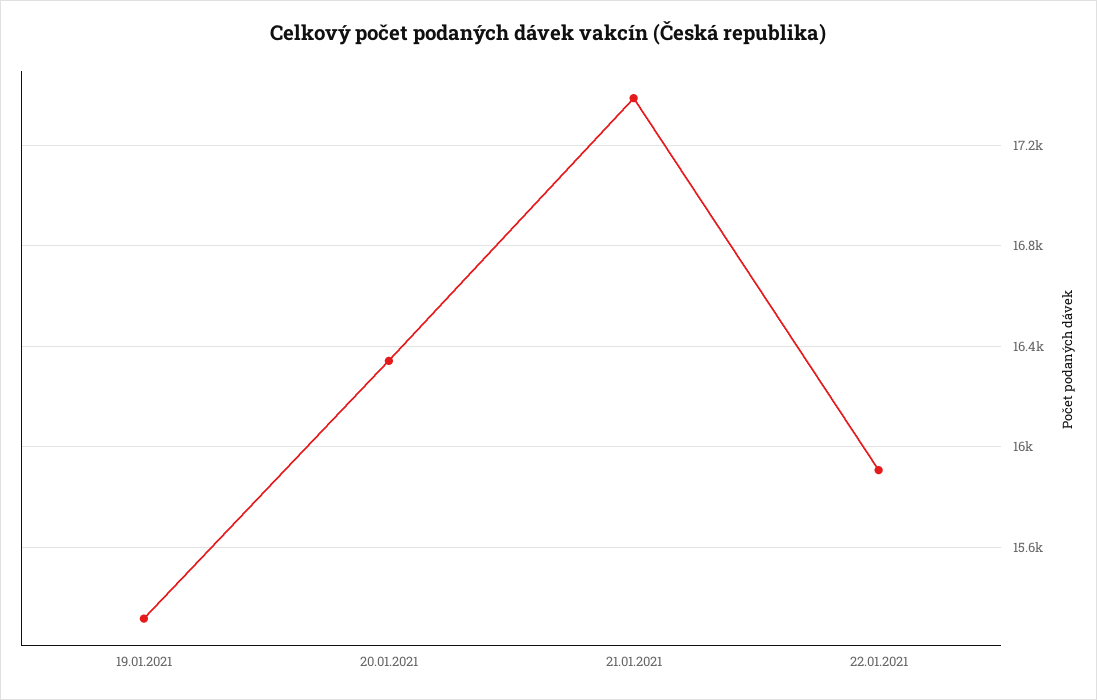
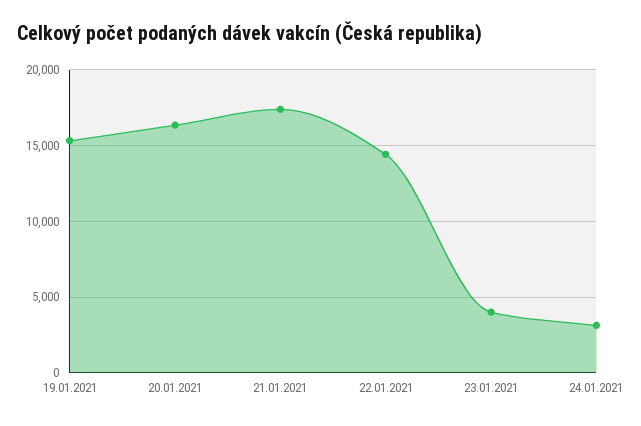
22.01.2021: 15900 -> 14500
23.01.2021: none -> 4000
24.01.2021: none -> 3000

